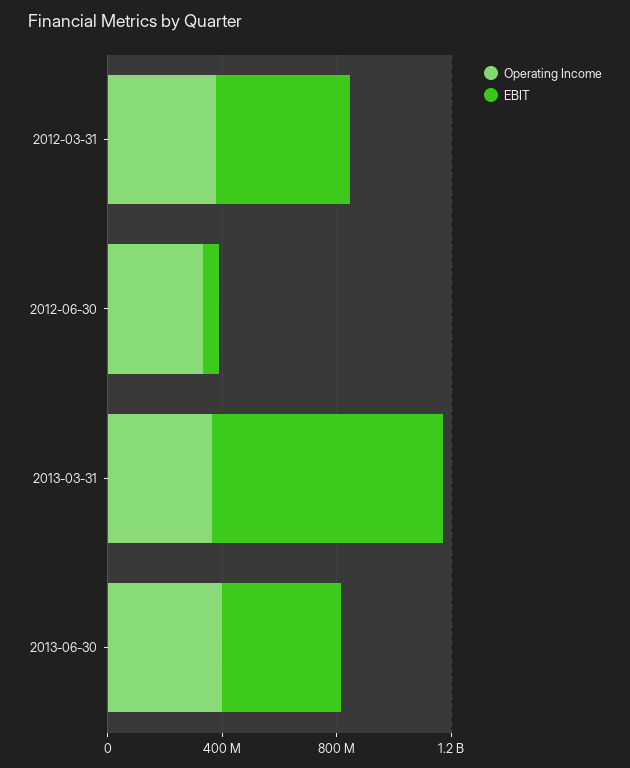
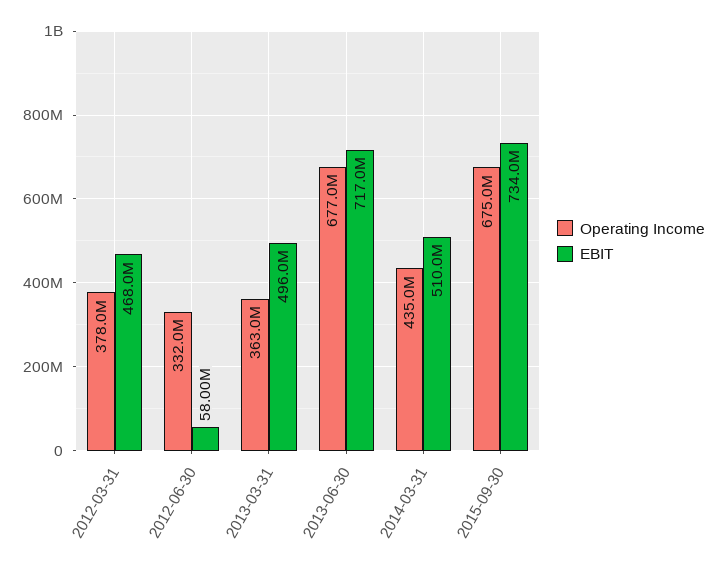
EBIT, 2013-03-31: 800000000 -> 496000000
Operating Income, 2013-06-30: 400000000 -> 677000000
EBIT, 2013-06-30: 400000000 -> 717000000
Operating Income, 2014-03-31: none -> 435000000
EBIT, 2014-03-31: none -> 510000000
Operating Income, 2015-09-30: none -> 675000000
EBIT, 2015-09-30: none -> 734000000

